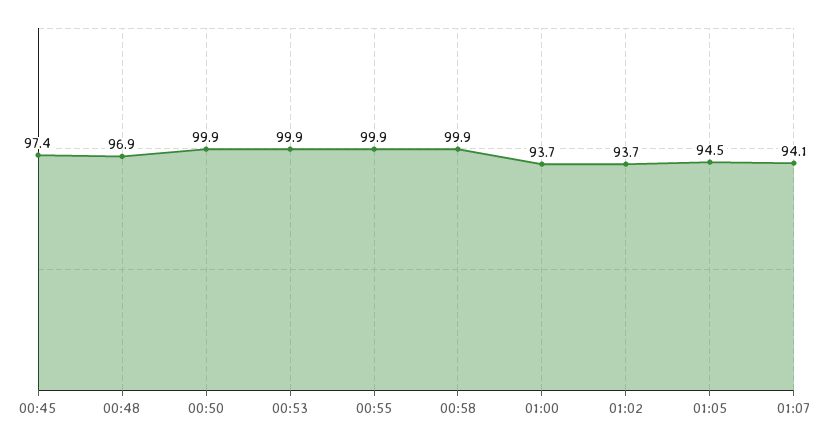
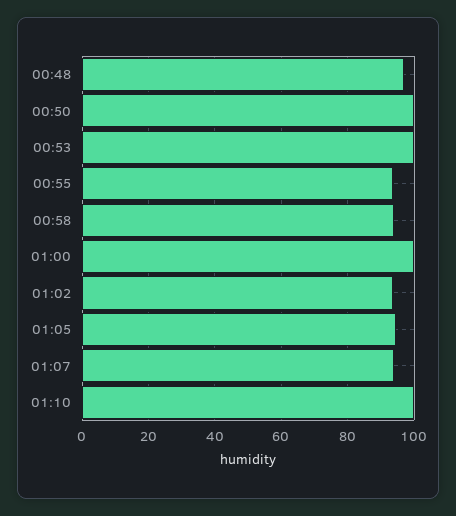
00:45: 97.4 -> none
00:55: 99.9 -> 94
00:58: 99.9 -> 94
01:00: 93.7 -> 100
01:10: none -> 100

